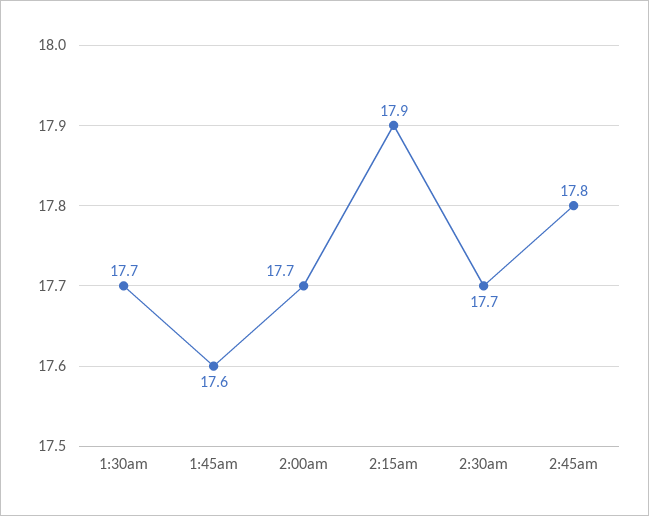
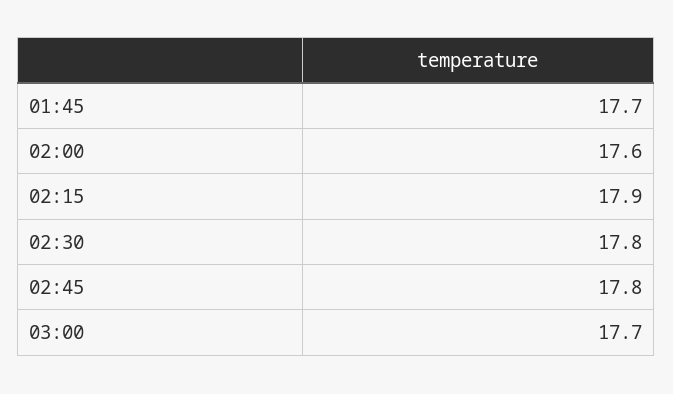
1:30am: 17.7 -> none
1:45am: 17.6 -> 17.7
2:00am: 17.7 -> 17.6
2:30am: 17.7 -> 17.8
03:00: none -> 17.7

